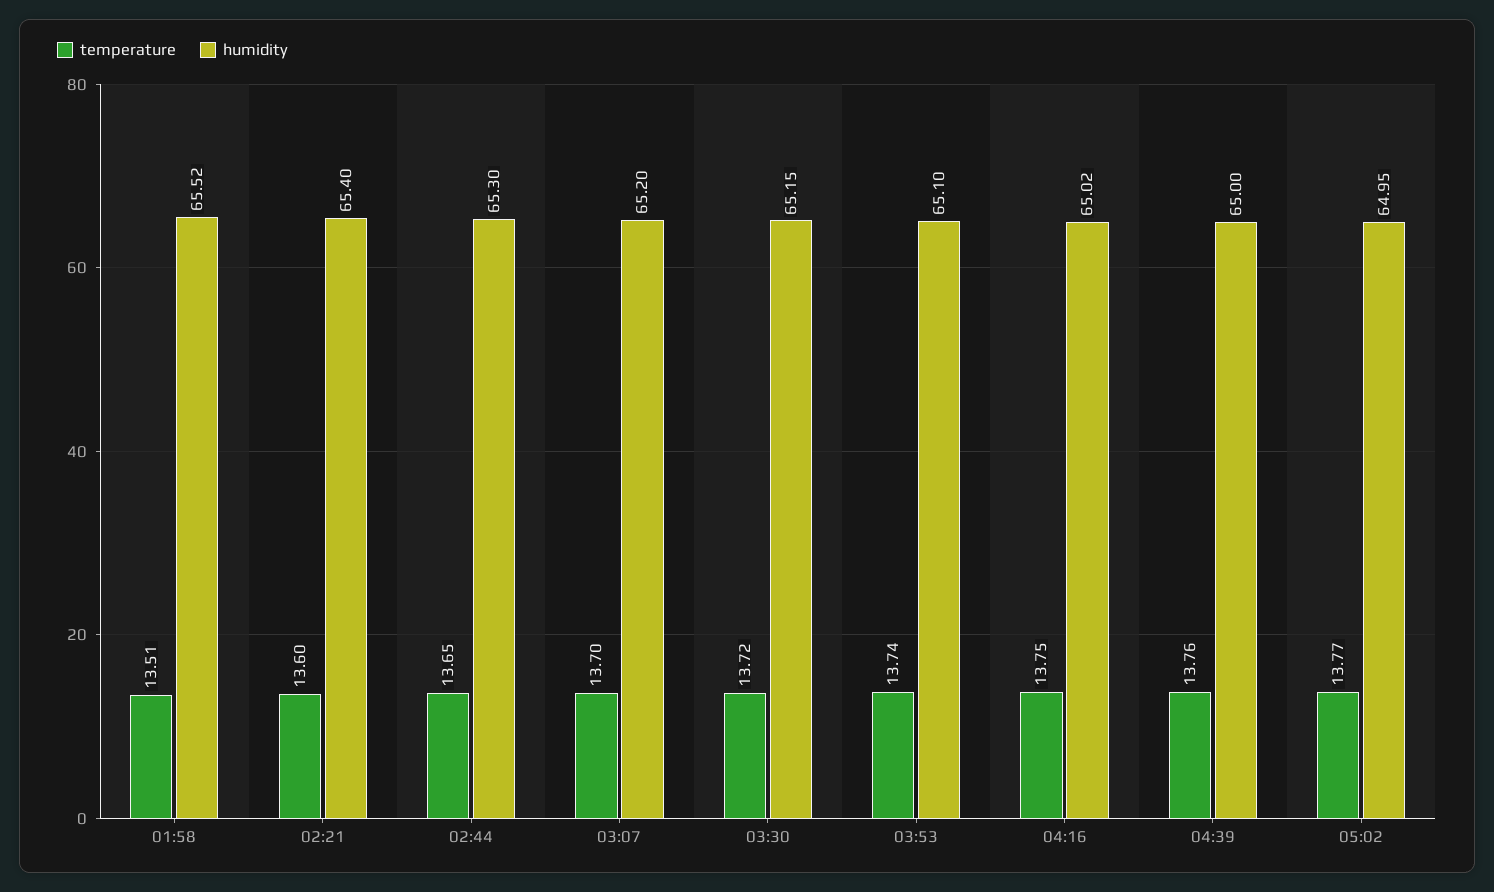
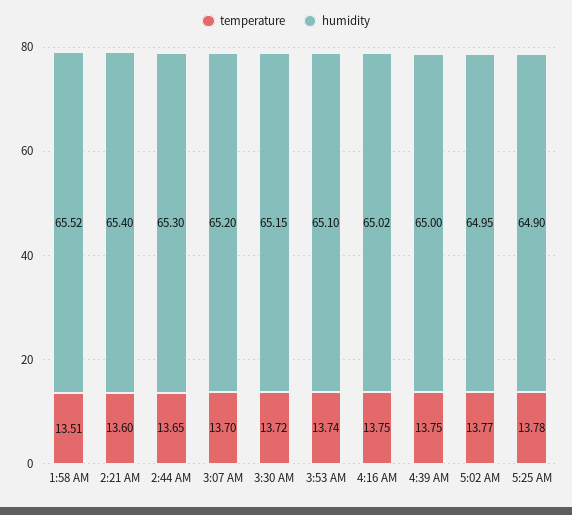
temperature, 04:39: 13.76 -> 13.75
temperature, 5:25 AM: none -> 13.78
humidity, 5:25 AM: none -> 64.9

